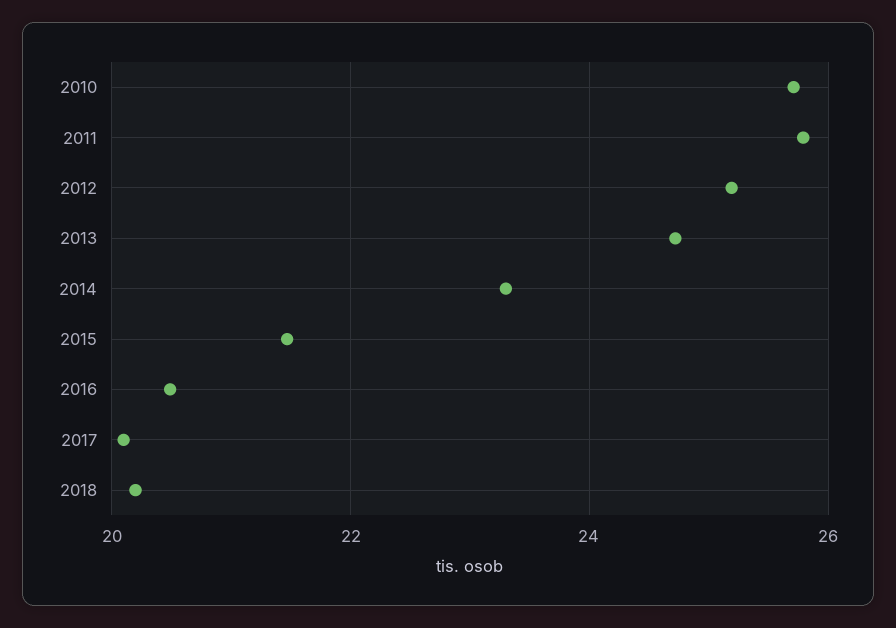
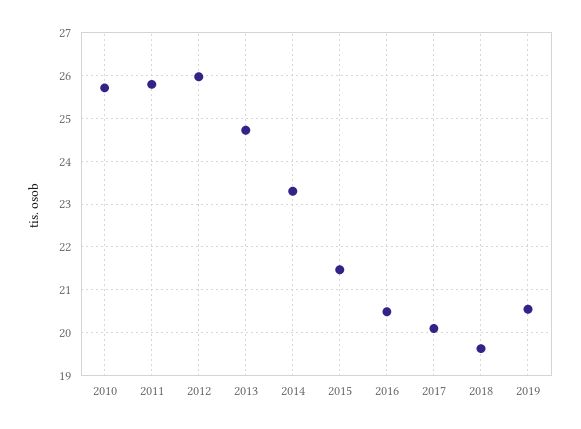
2012: 25.2 -> 26
2018: 20.2 -> 19.6
2019: none -> 20.6

